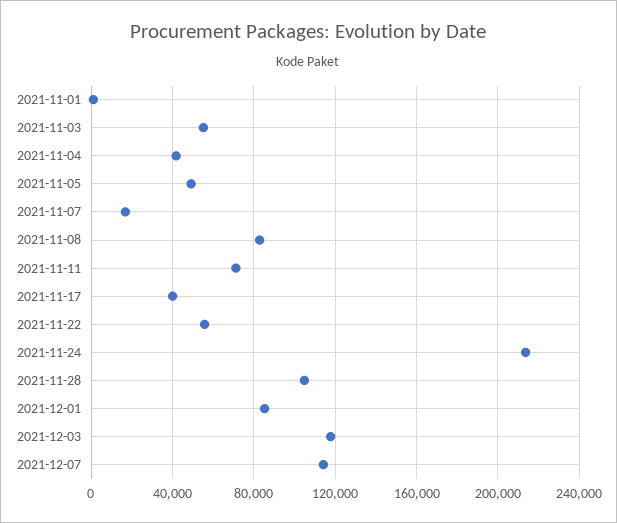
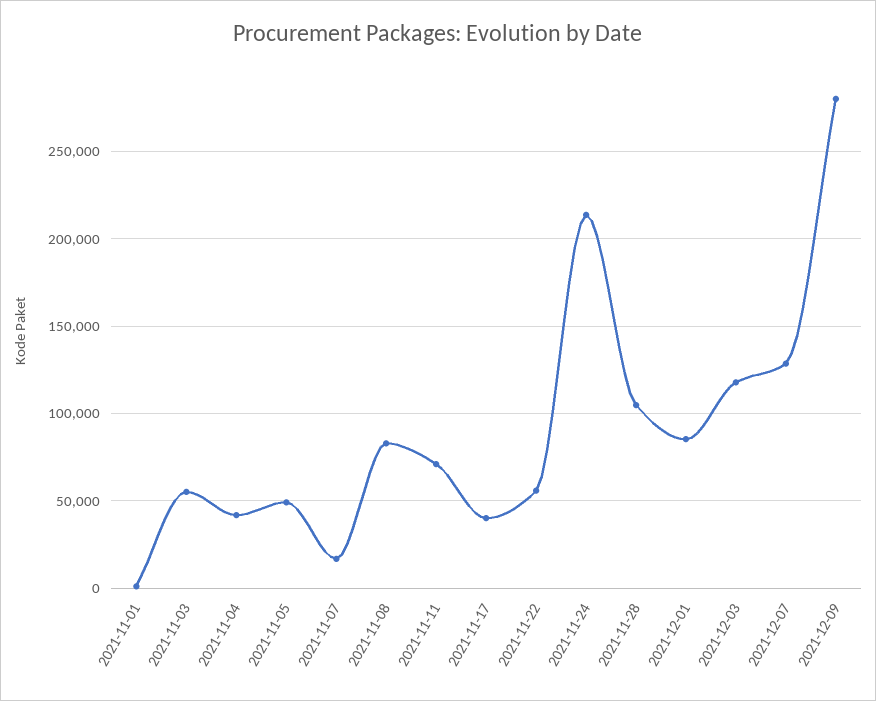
2021-12-07: 115000 -> 130000
2021-12-09: none -> 280000

